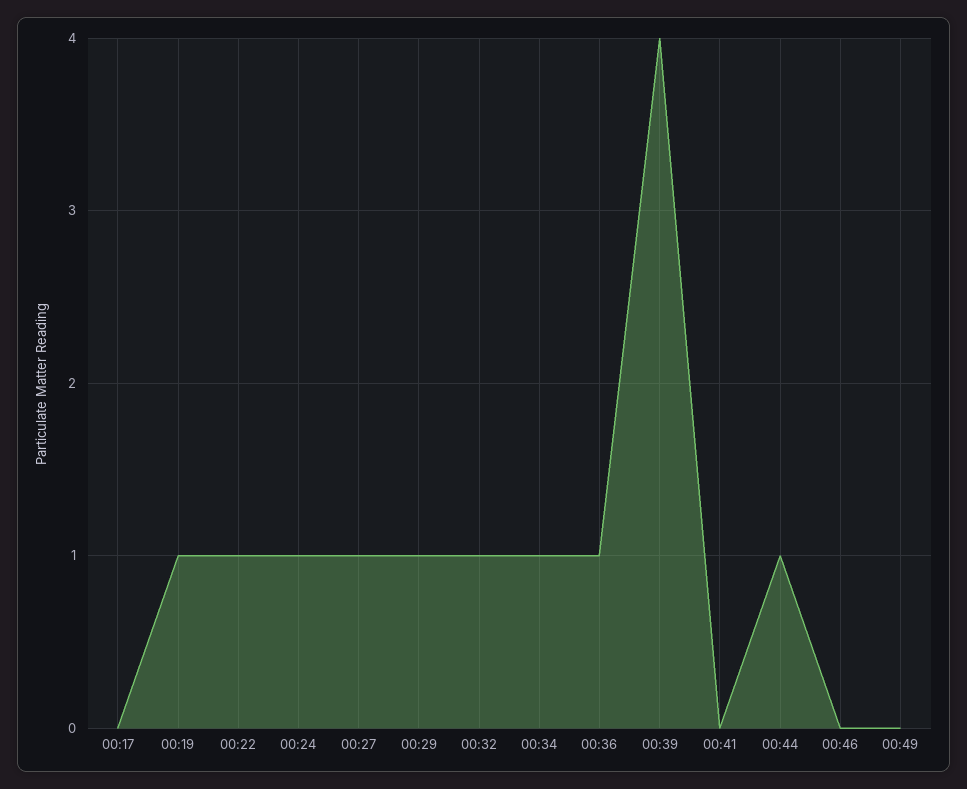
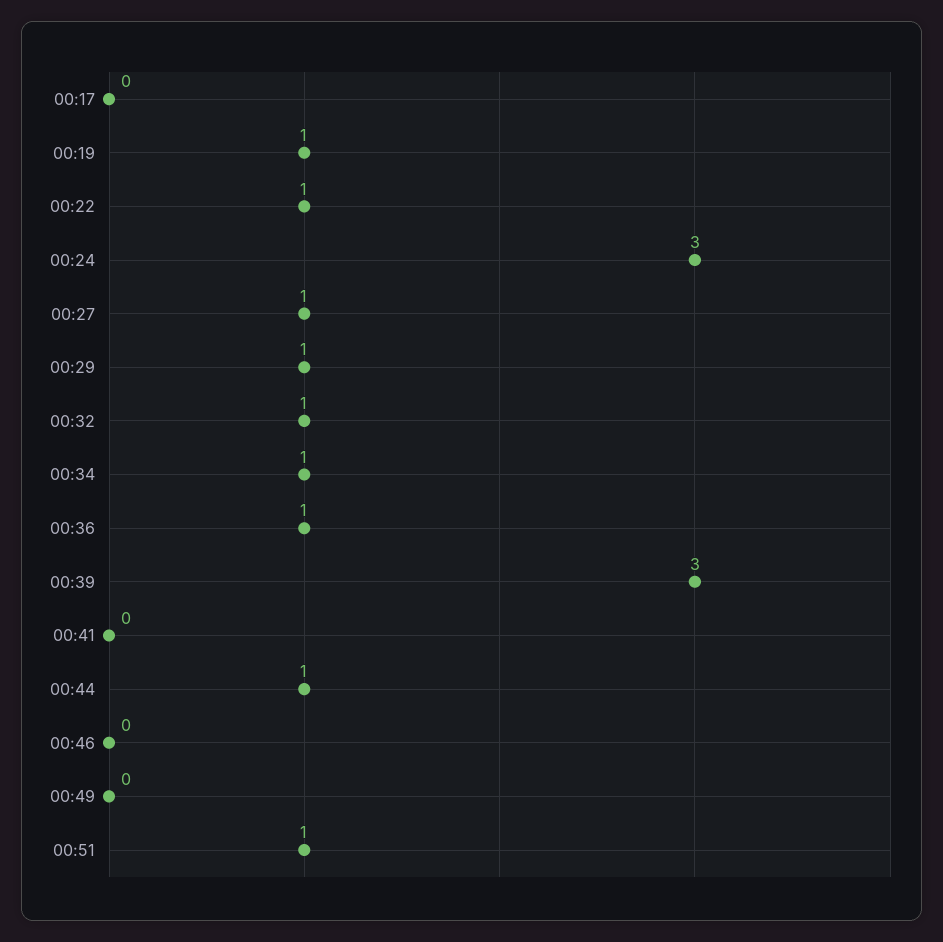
00:24: 1 -> 3
00:39: 4 -> 3
00:51: none -> 1

